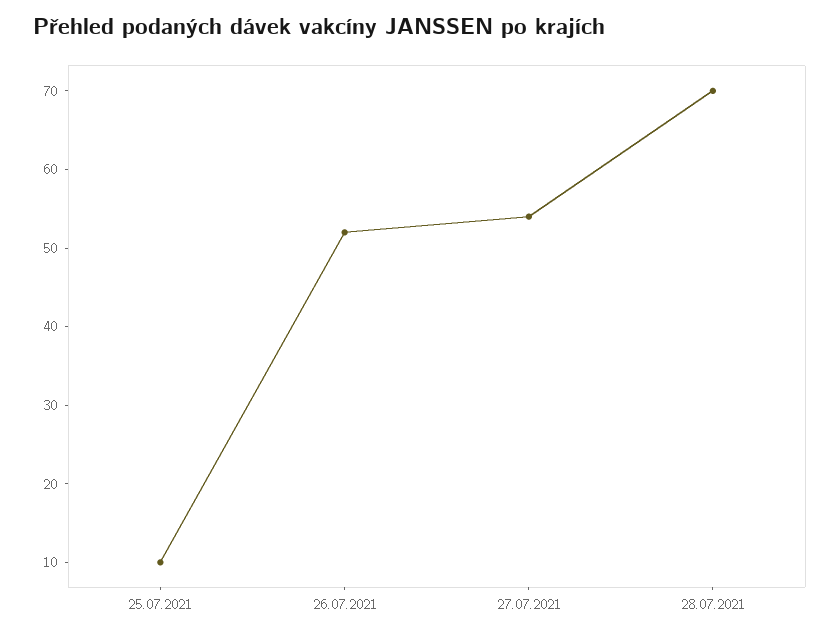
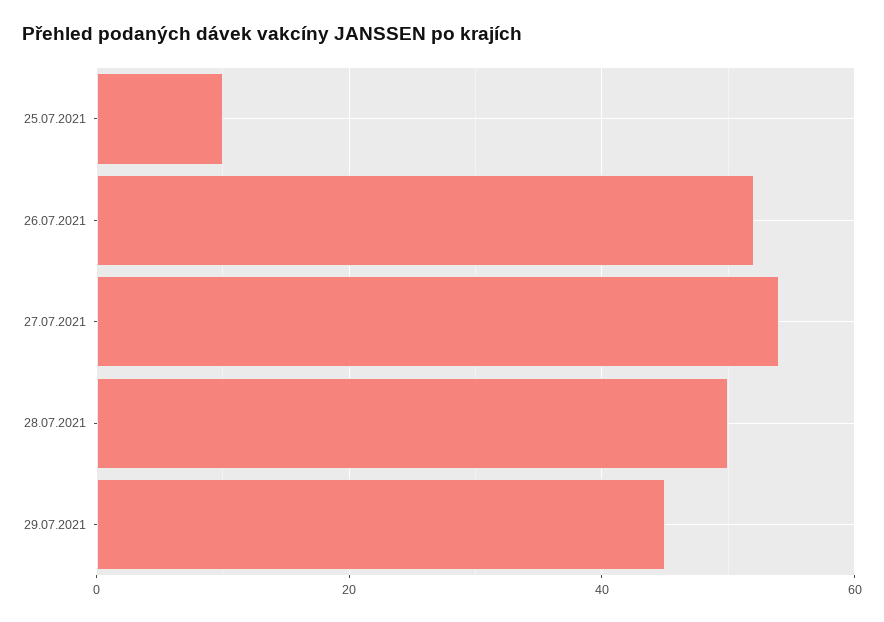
28.07.2021: 70 -> 50
29.07.2021: none -> 45

